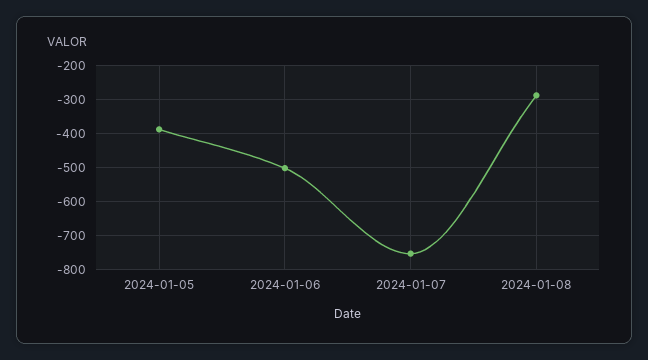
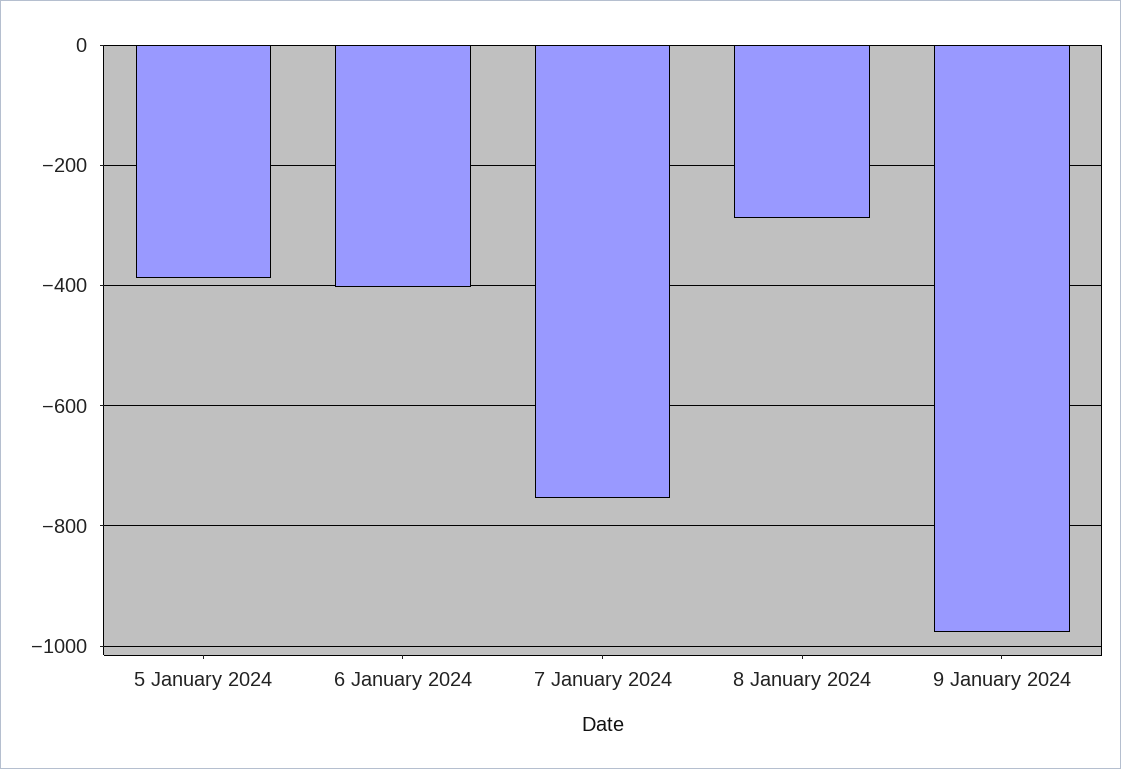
2024-01-06: -500 -> -400
9 January 2024: none -> -980

